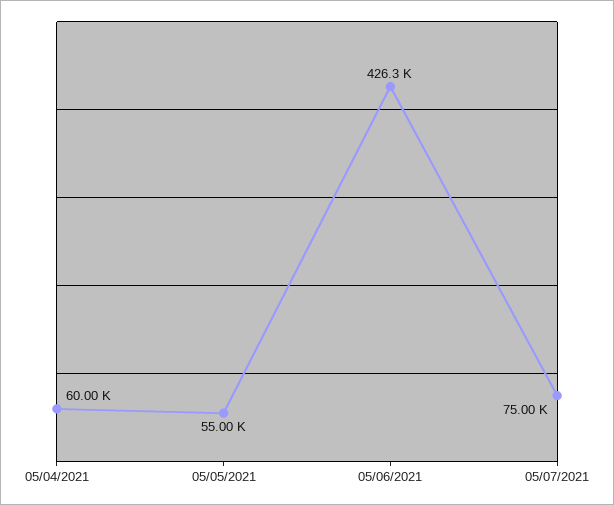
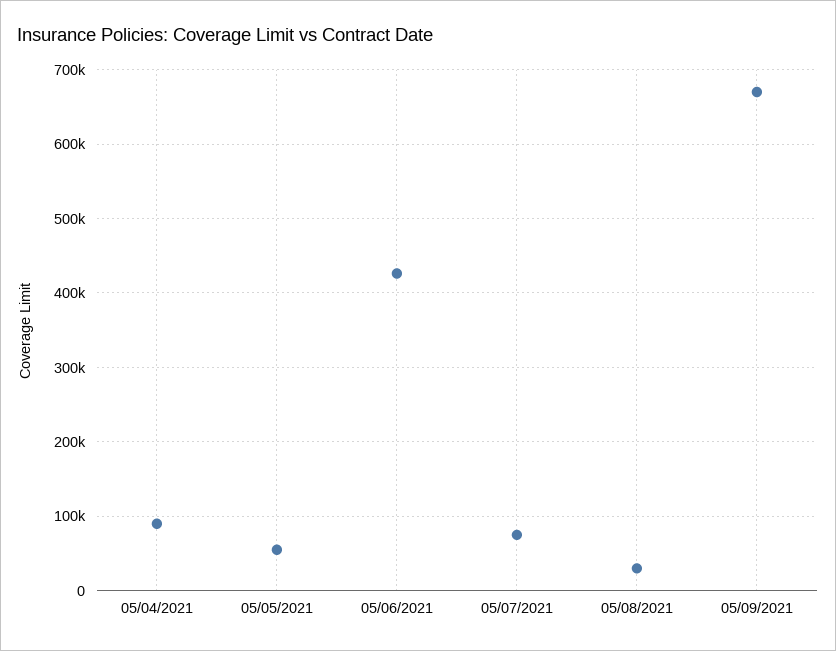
05/04/2021: 60000 -> 90000
05/08/2021: none -> 30000
05/09/2021: none -> 670000

